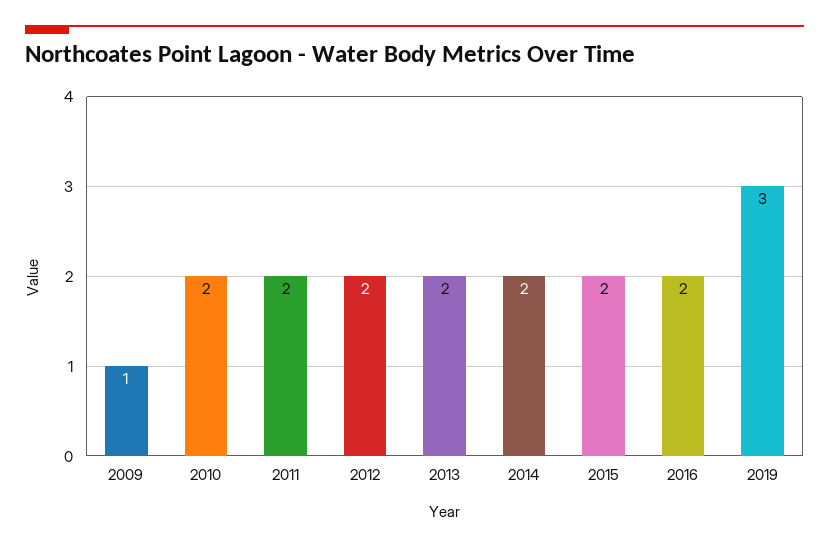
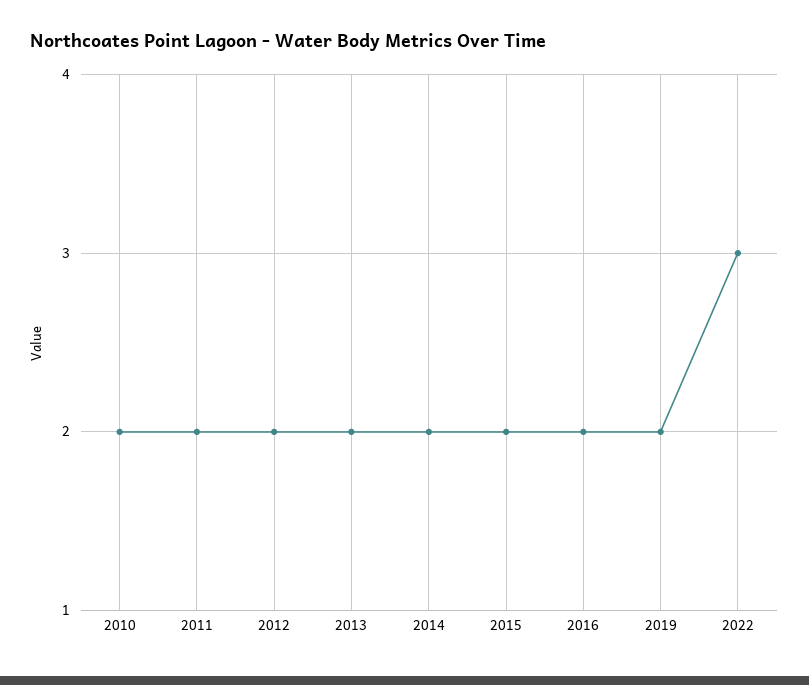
2009: 1 -> none
2019: 3 -> 2
2022: none -> 3

